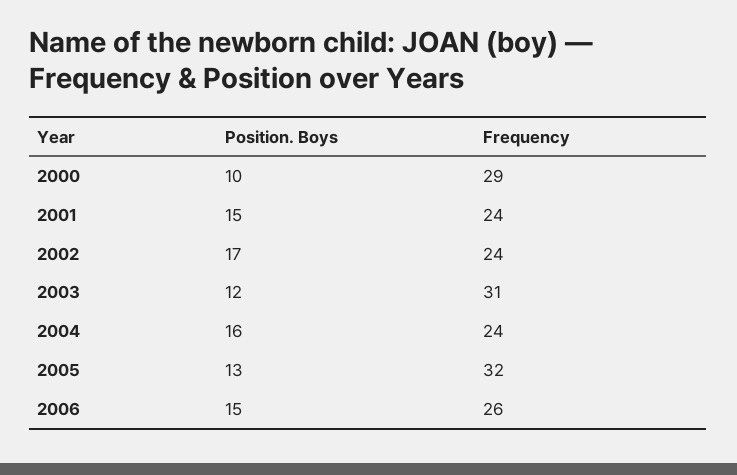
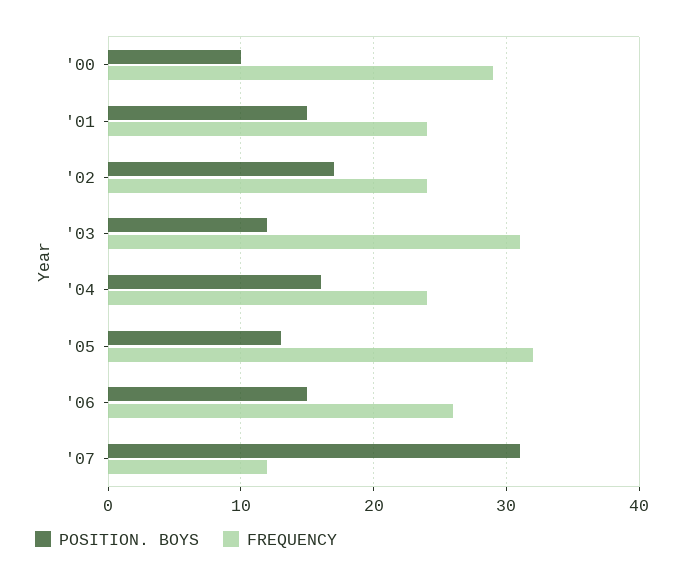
Position. Boys, '07: none -> 31
Frequency, '07: none -> 12

